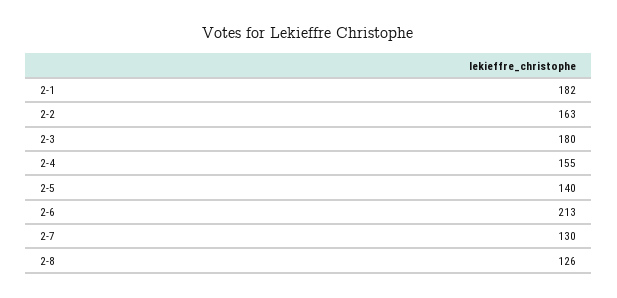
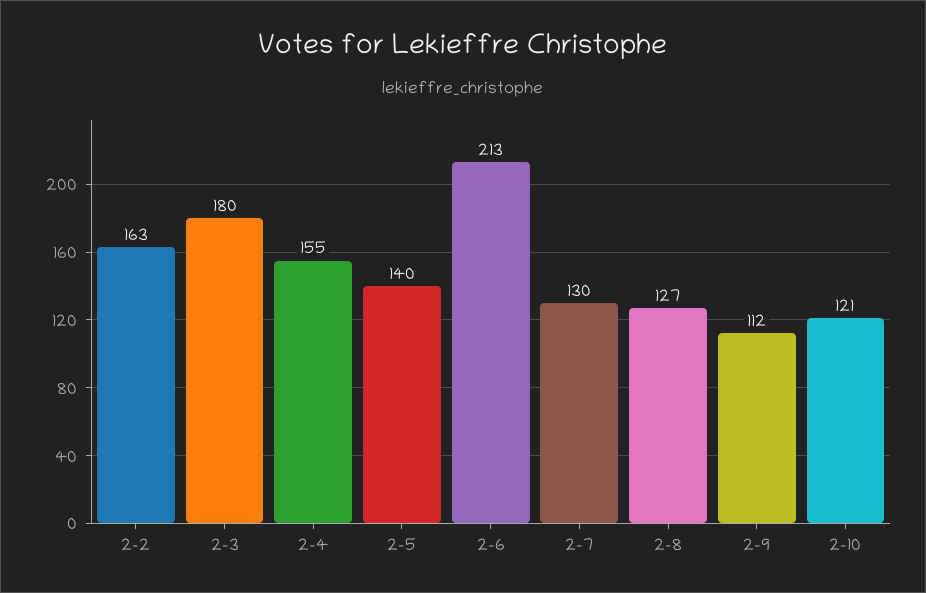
2-1: 182 -> none
2-8: 126 -> 127
2-9: none -> 112
2-10: none -> 121

